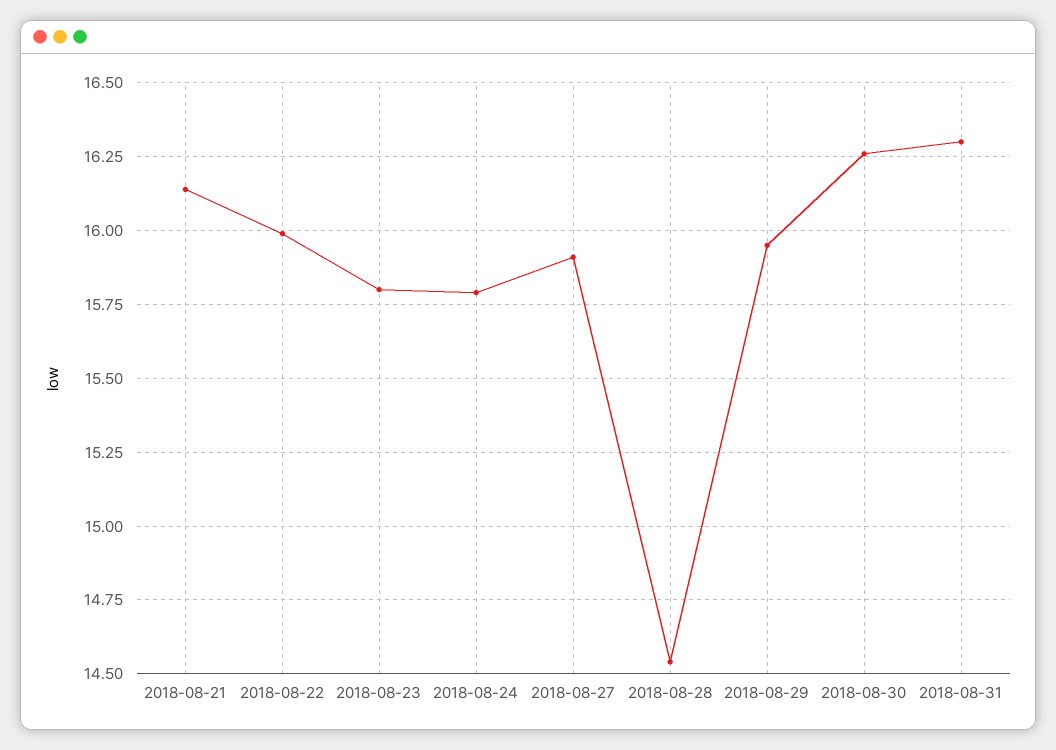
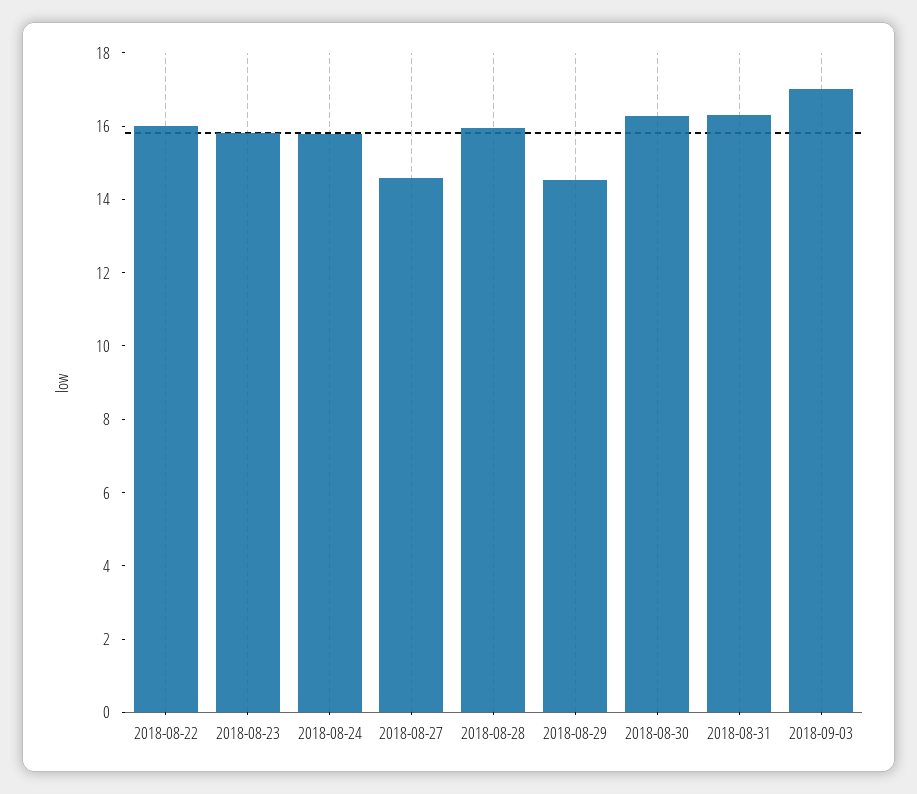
2018-08-21: 16.15 -> none
2018-08-27: 15.9 -> 14.5
2018-08-28: 14.55 -> 16
2018-08-29: 15.95 -> 14.5
2018-09-03: none -> 17

